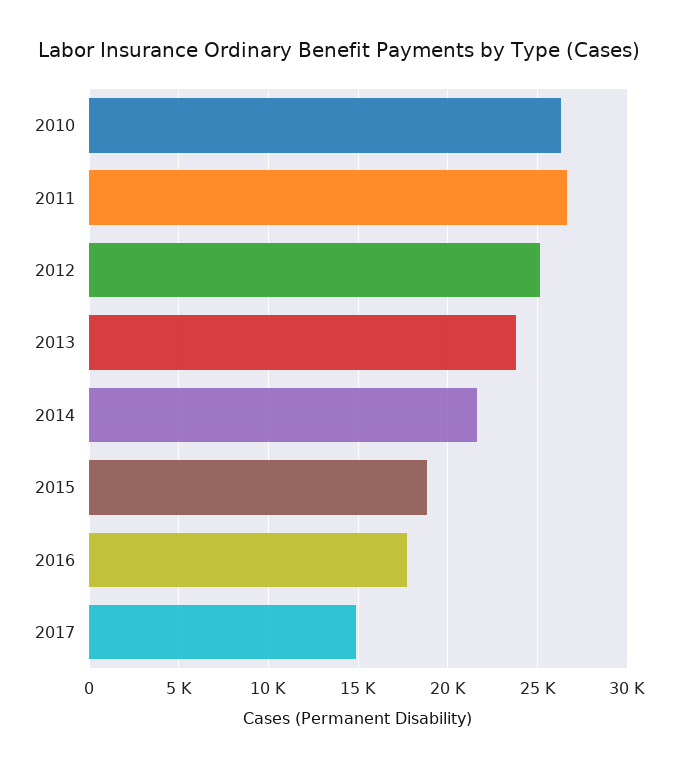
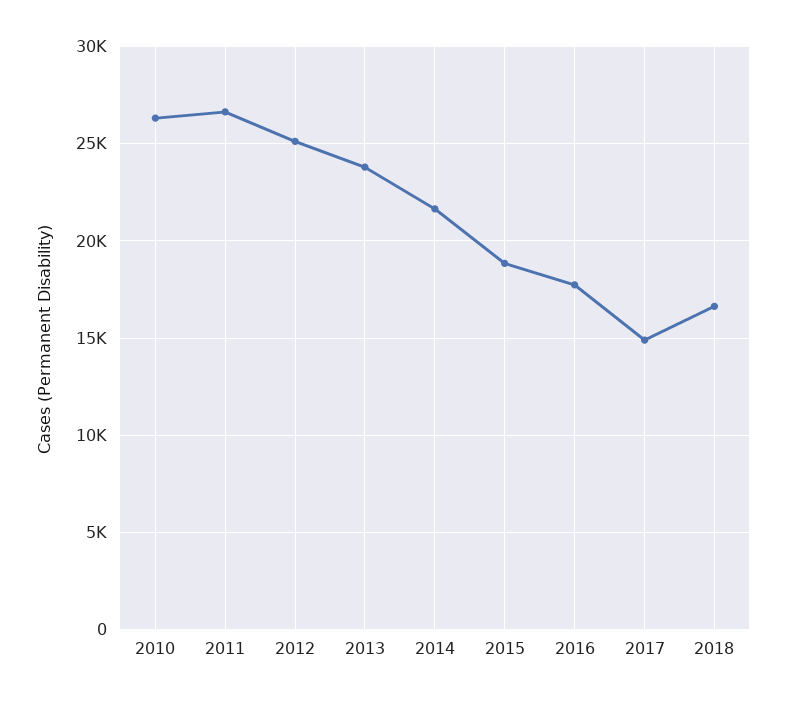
2018: none -> 16500

